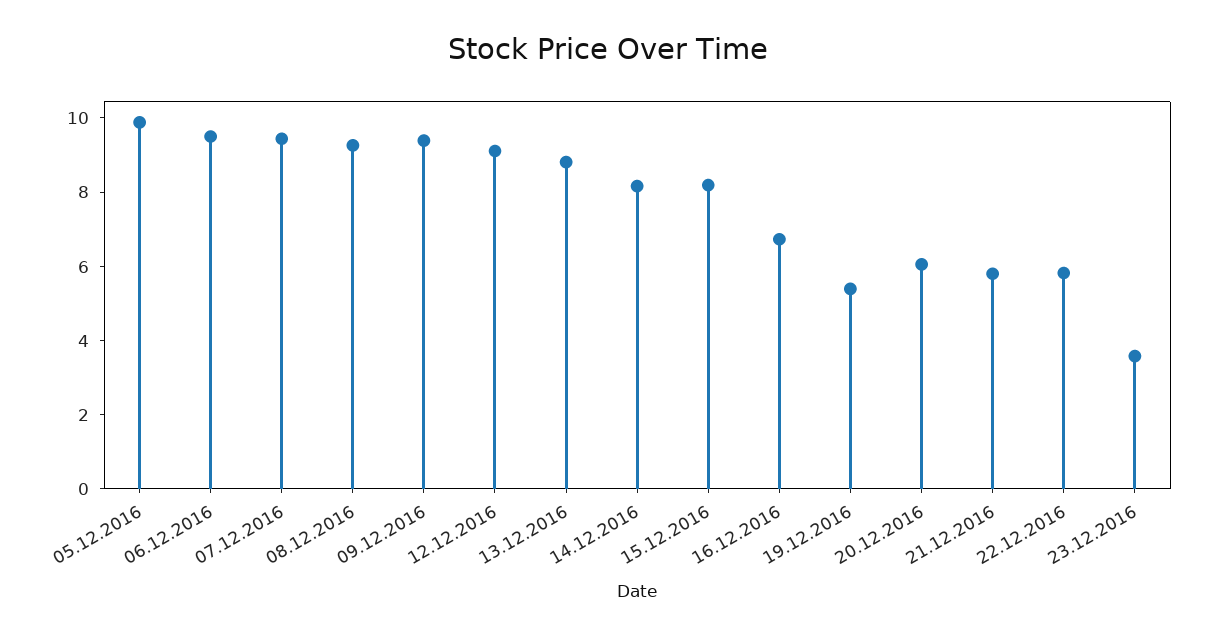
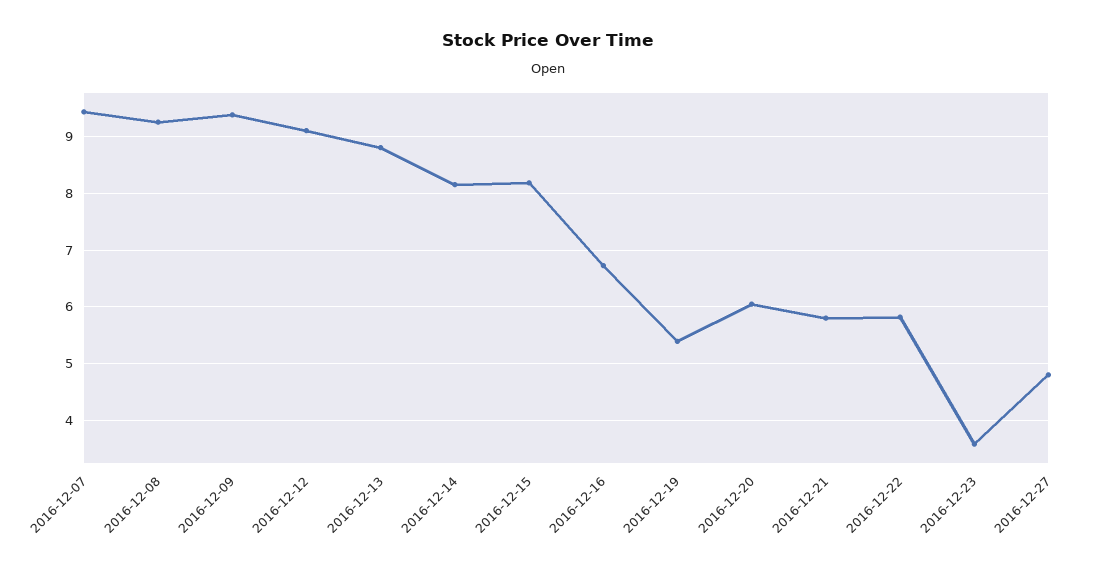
05.12.2016: 10 -> none
06.12.2016: 9.5 -> none
2016-12-27: none -> 4.8

